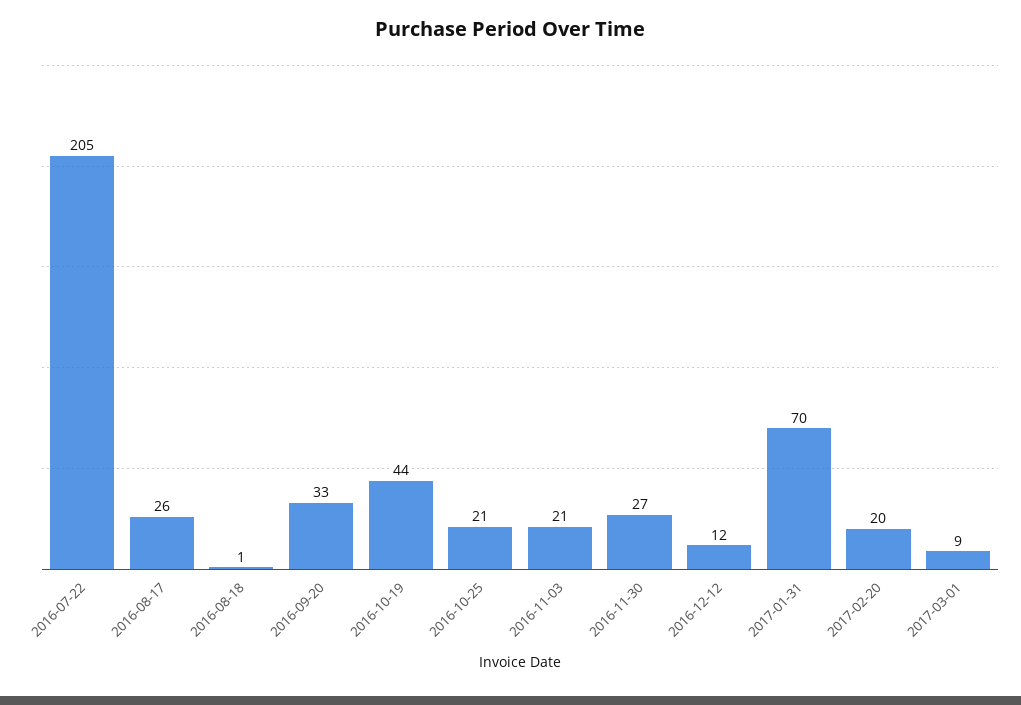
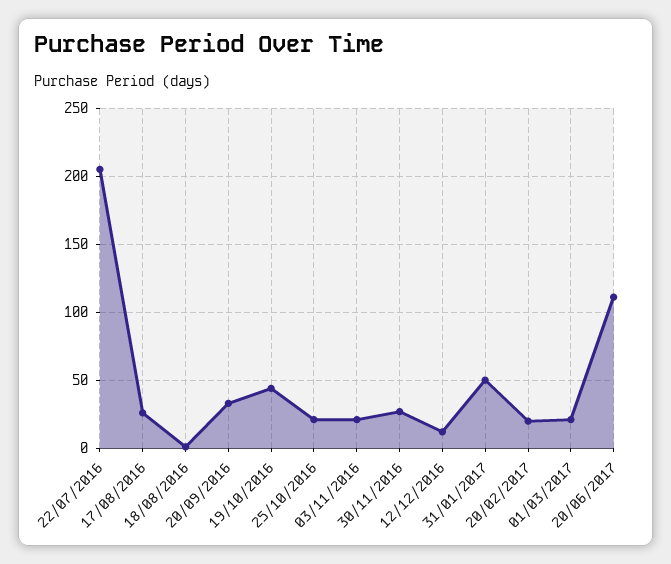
2017-01-31: 70 -> 50
2017-03-01: 9 -> 20
20/06/2017: none -> 110

